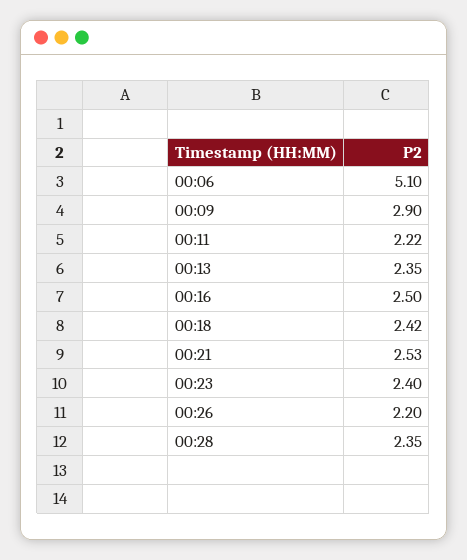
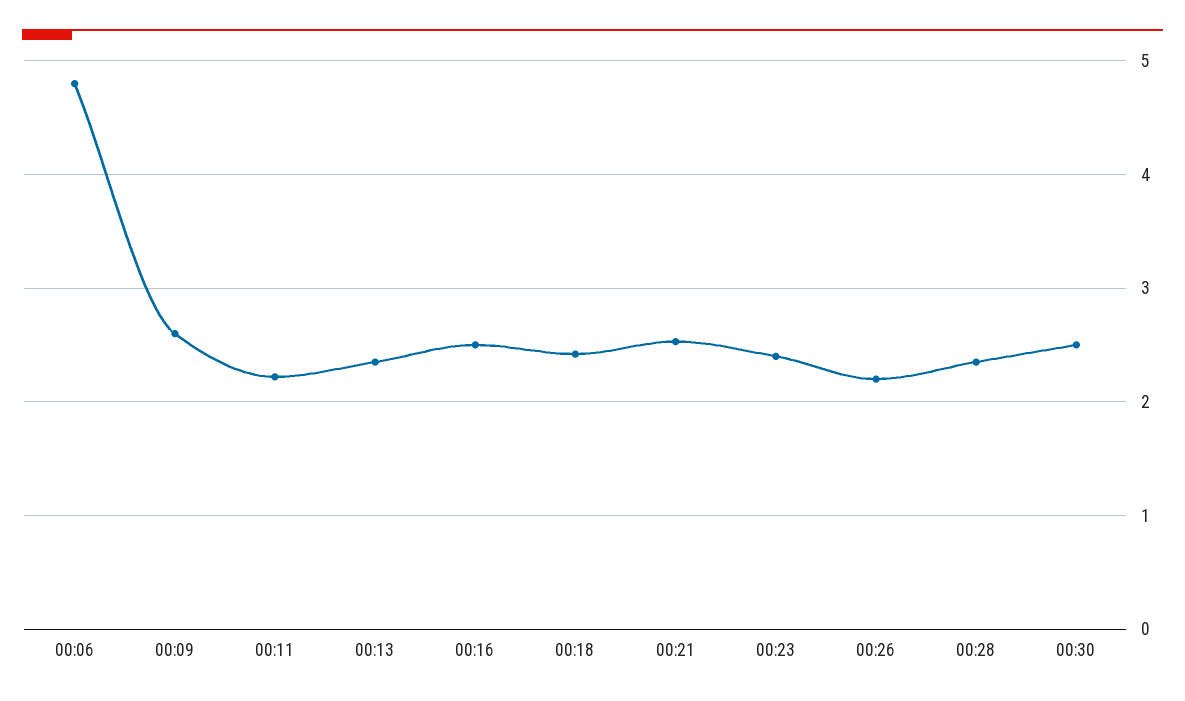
00:06: 5.1 -> 4.8
00:09: 2.9 -> 2.6
00:30: none -> 2.5

